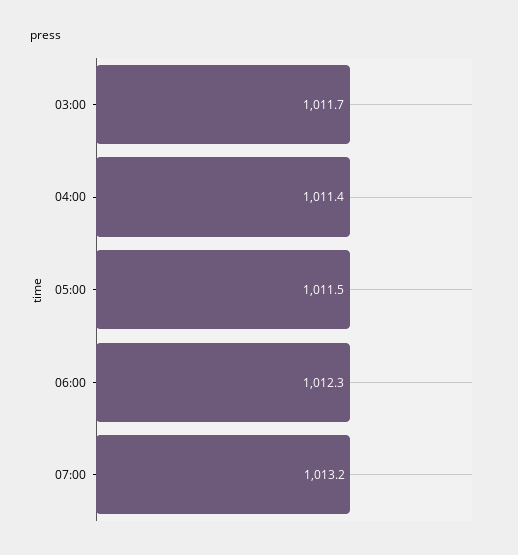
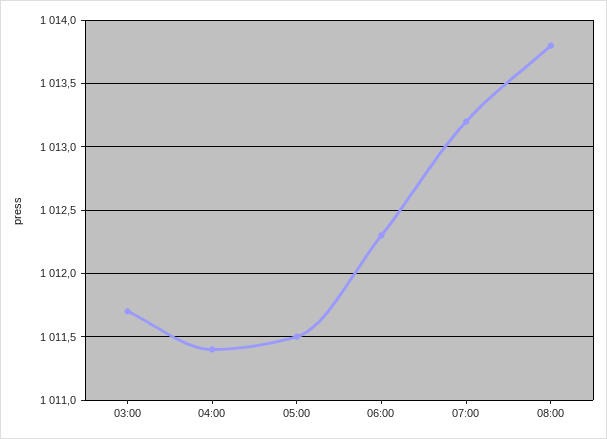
08:00: none -> 1013.8

